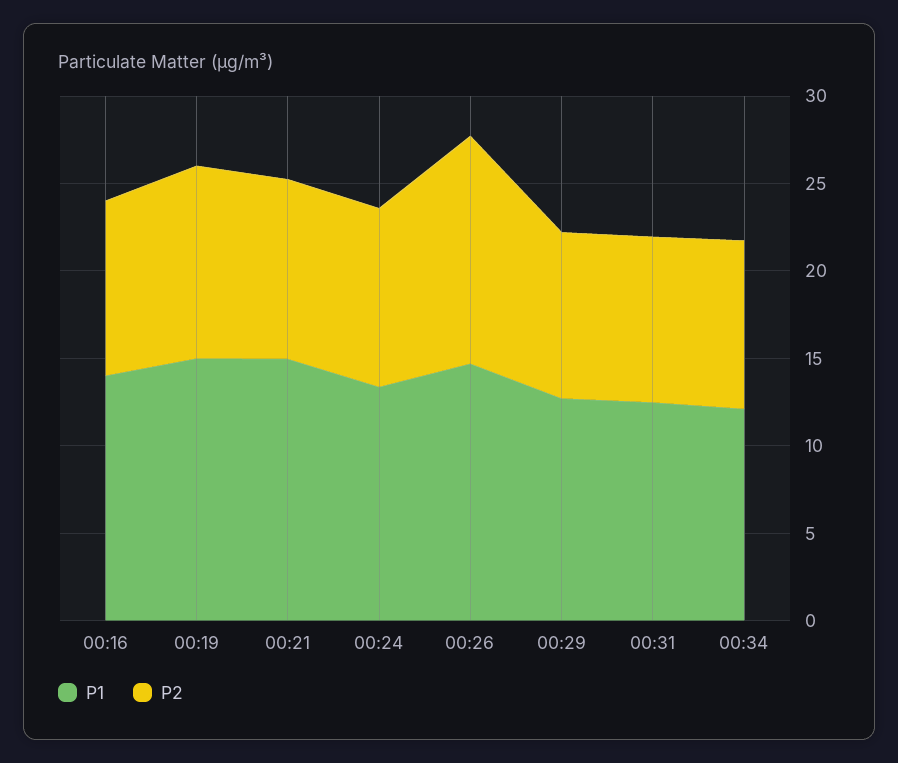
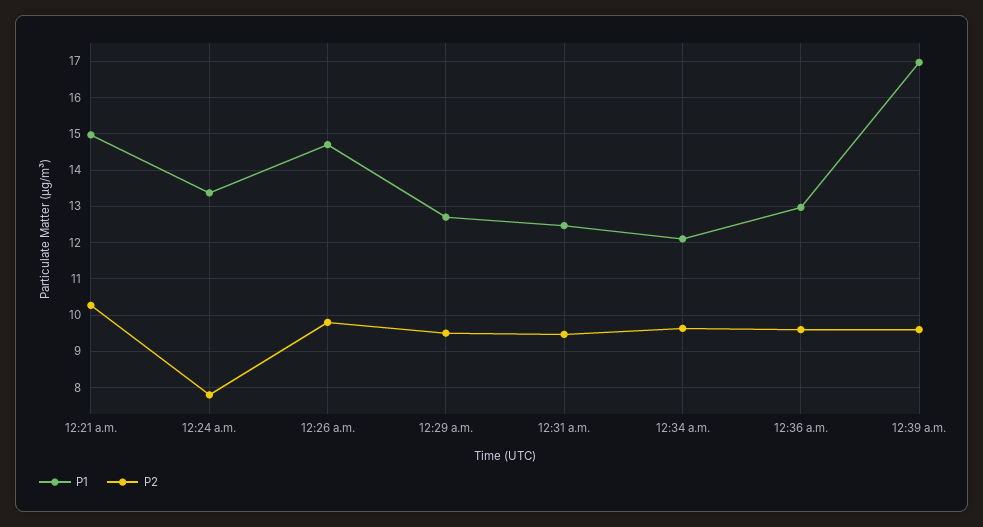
P1, 00:16: 14 -> none
P2, 00:16: 10 -> none
P1, 00:19: 15 -> none
P2, 00:19: 11 -> none
P2, 00:24: 10 -> 7.8
P2, 00:26: 13 -> 9.8
P1, 12:36 a.m.: none -> 13
P2, 12:36 a.m.: none -> 9.6
P1, 12:39 a.m.: none -> 17
P2, 12:39 a.m.: none -> 9.6

